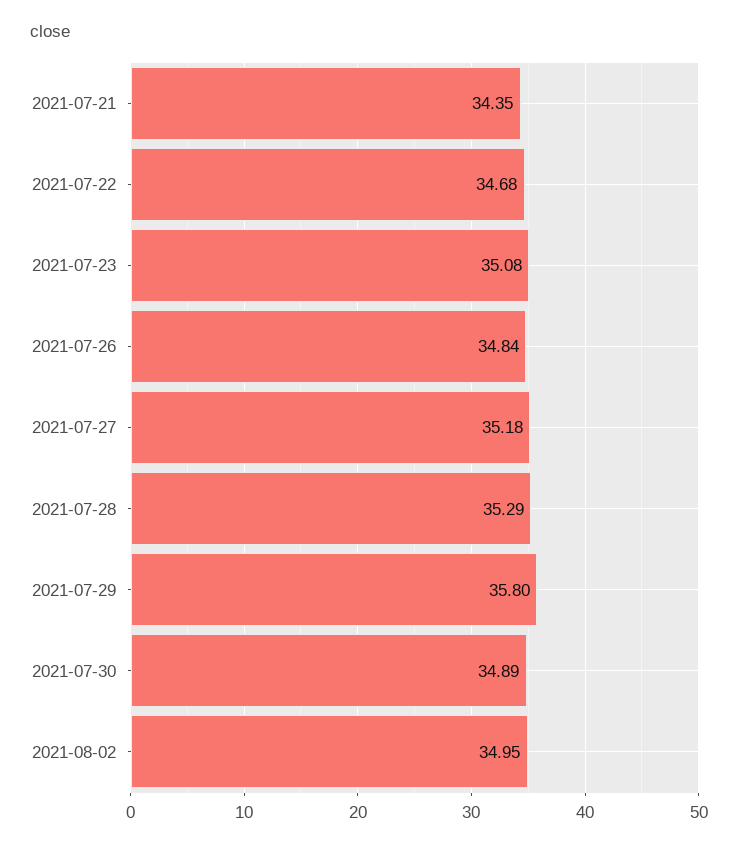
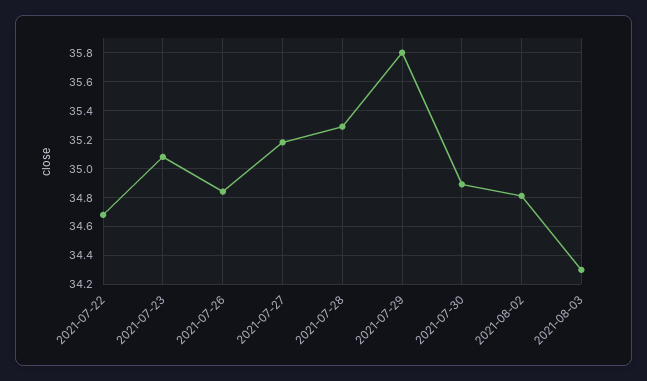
2021-07-21: 34.35 -> none
2021-08-02: 34.95 -> 34.8
2021-08-03: none -> 34.3

